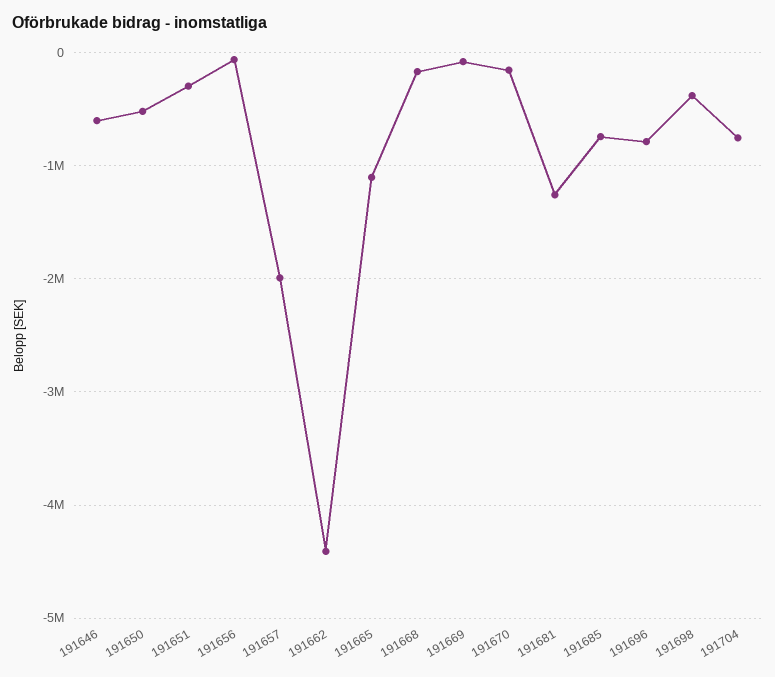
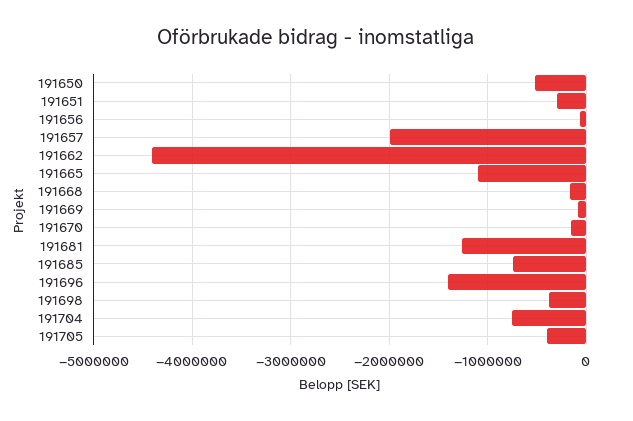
191646: -600000 -> none
191696: -800000 -> -1400000
191705: none -> -400000

